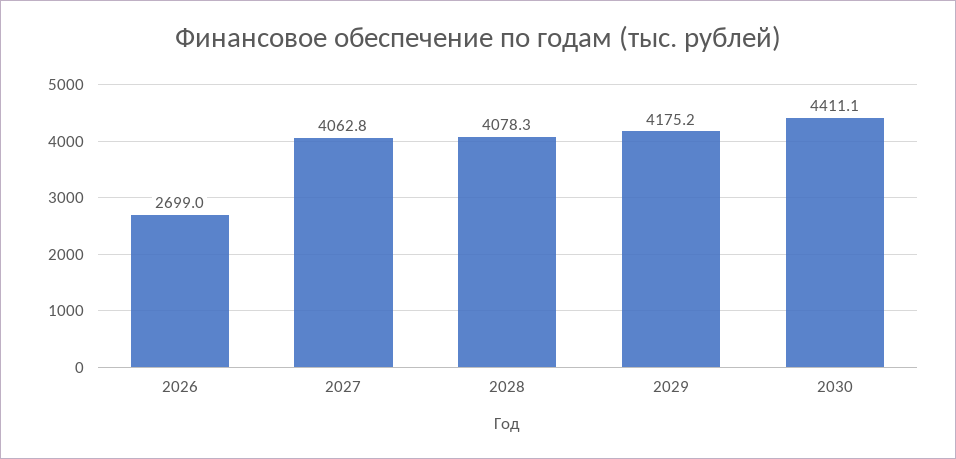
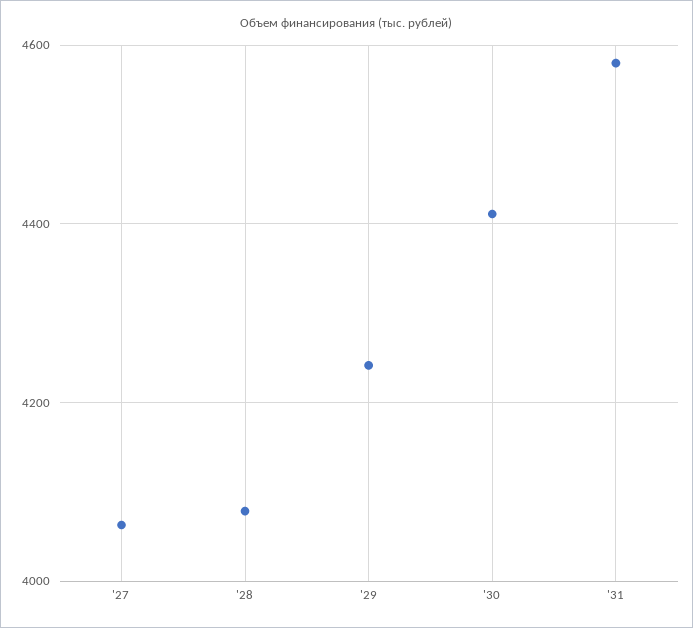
2026: 2699 -> none
2029: 4175.2 -> 4240
'31: none -> 4580

